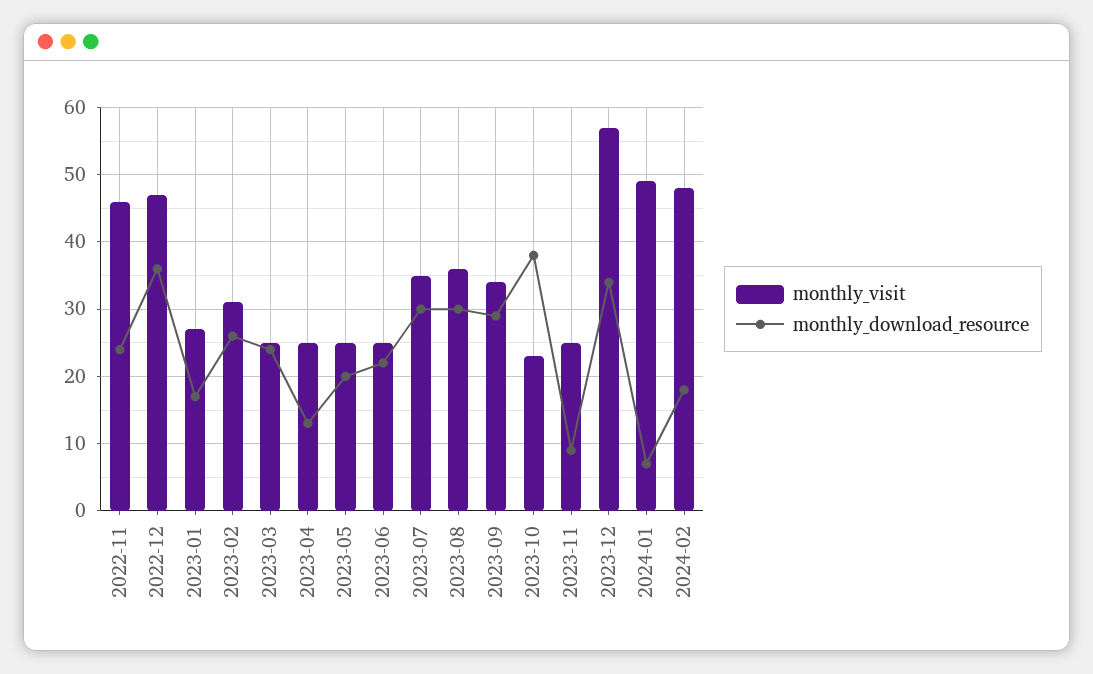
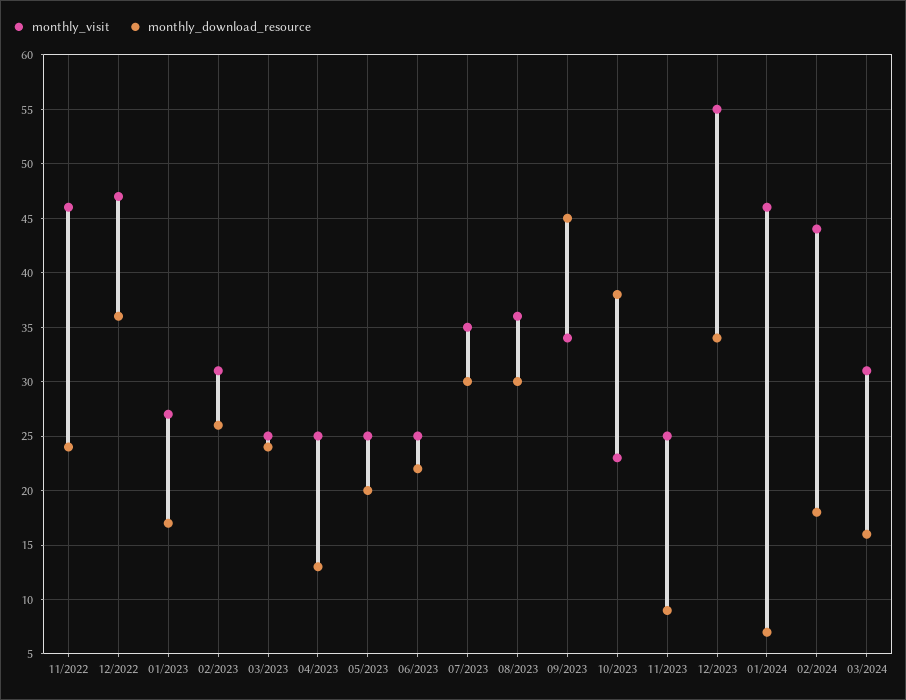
monthly_download_resource, 2023-09: 29 -> 45
monthly_visit, 2023-12: 57 -> 55
monthly_visit, 2024-01: 49 -> 46
monthly_visit, 2024-02: 48 -> 44
monthly_visit, 03/2024: none -> 31
monthly_download_resource, 03/2024: none -> 16

